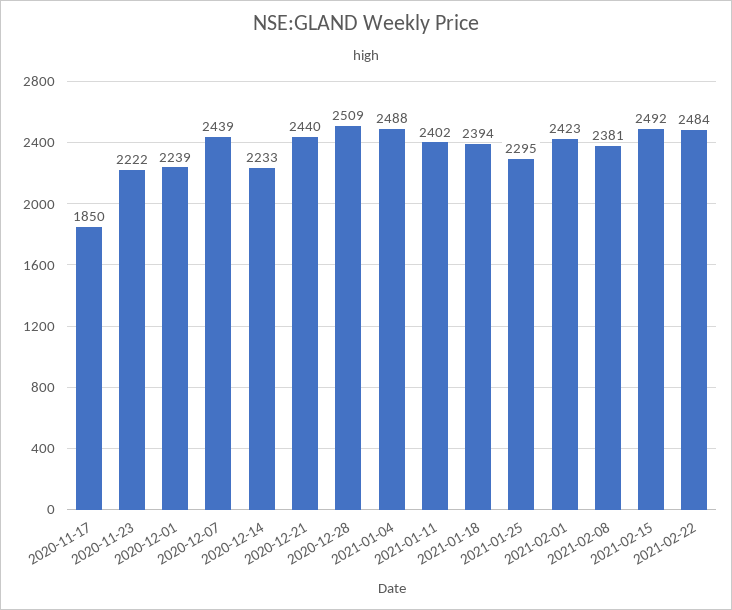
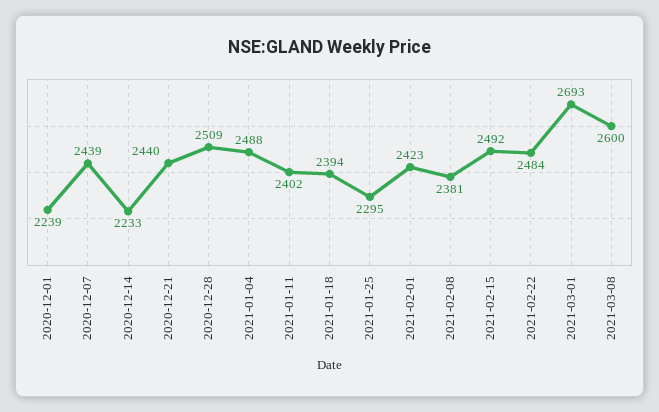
2020-11-17: 1850 -> none
2020-11-23: 2222 -> none
2021-03-01: none -> 2693
2021-03-08: none -> 2600

